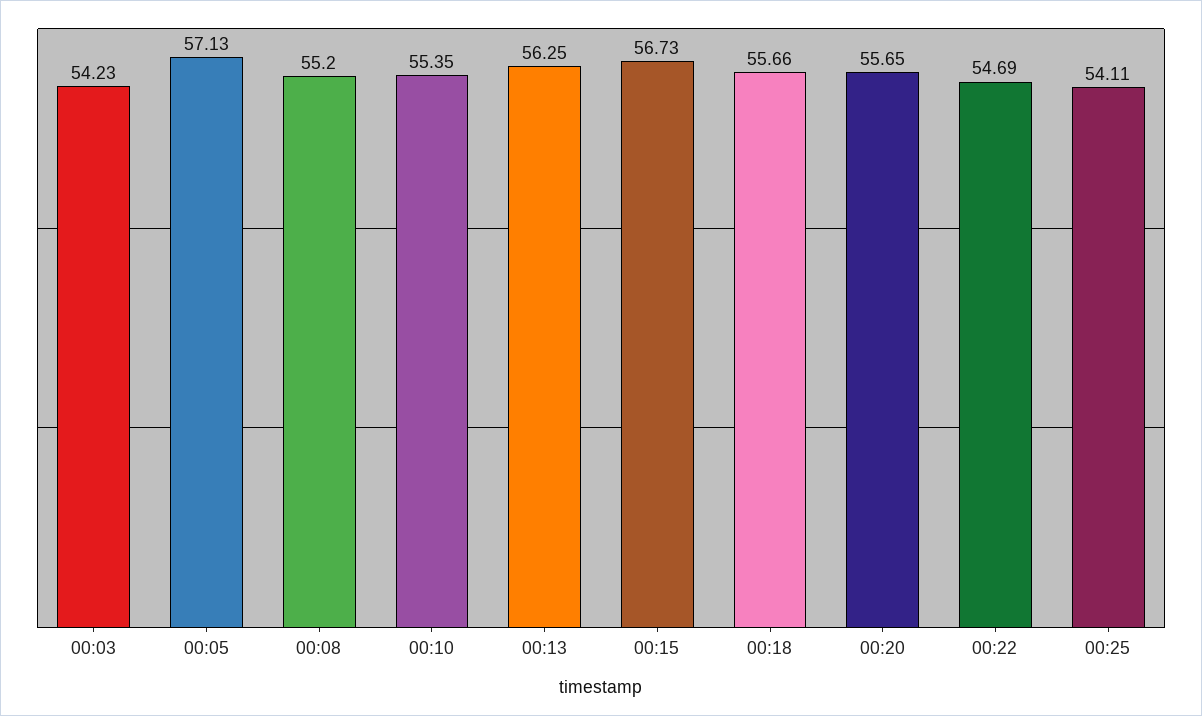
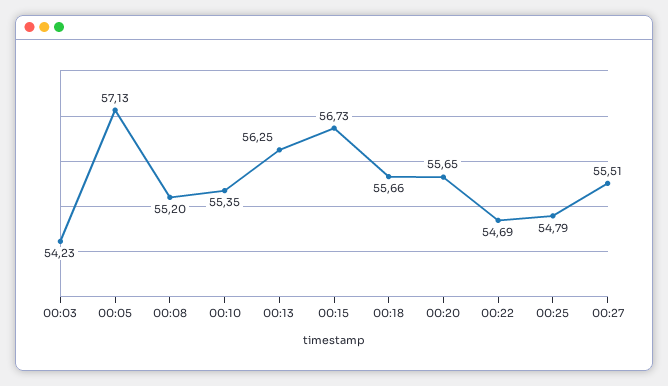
00:25: 54.11 -> 54.79
00:27: none -> 55.51

